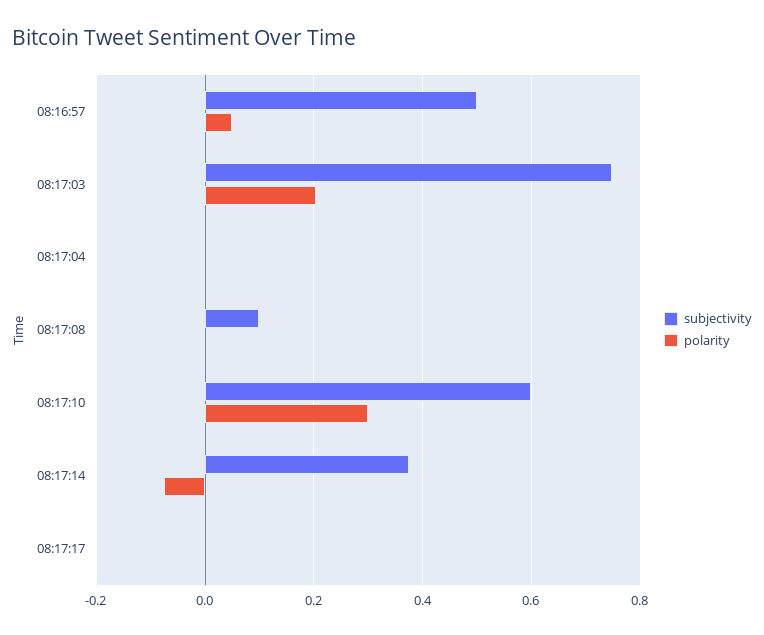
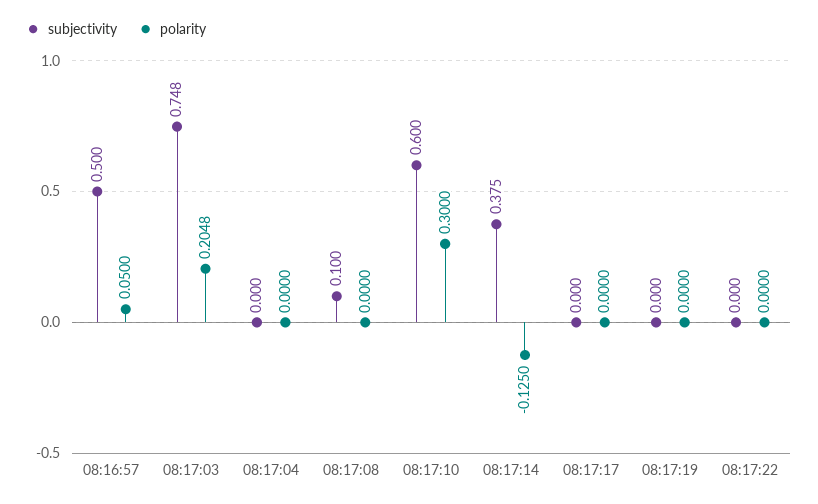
polarity, 08:17:14: -0.08 -> -0.125
subjectivity, 08:17:19: none -> 0
polarity, 08:17:19: none -> 0
subjectivity, 08:17:22: none -> 0
polarity, 08:17:22: none -> 0

